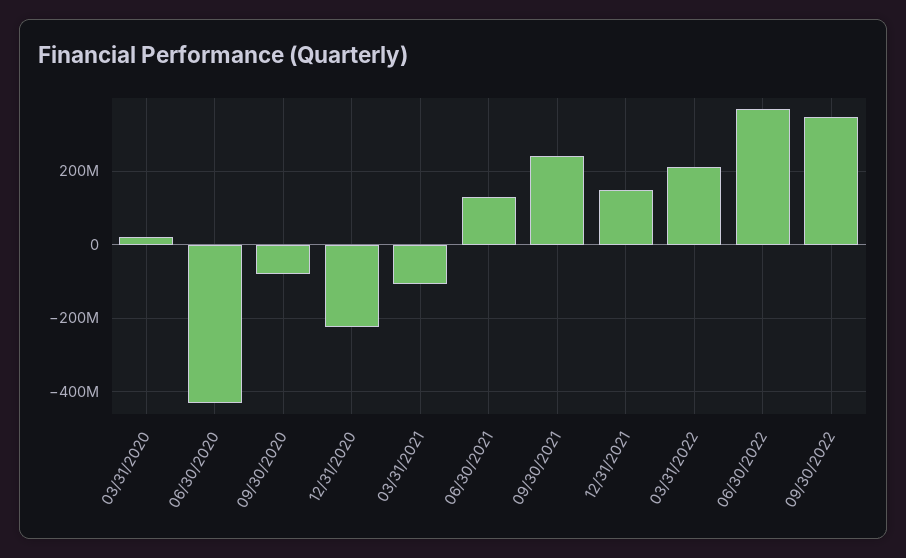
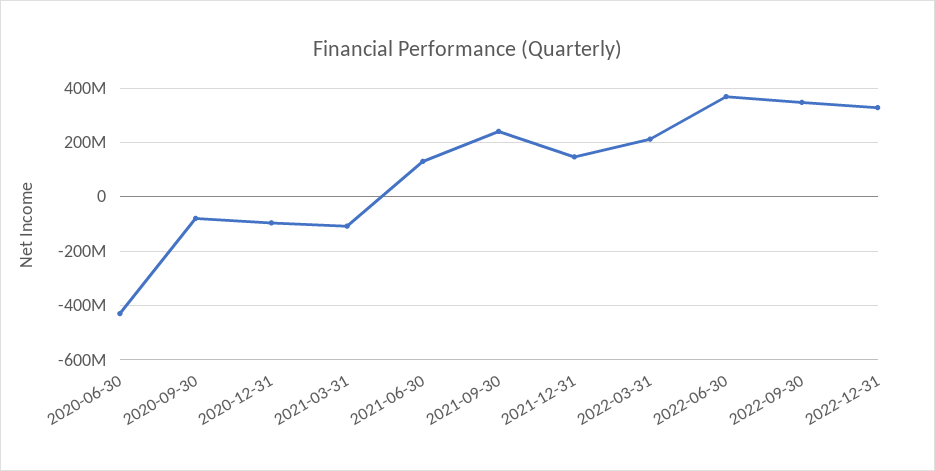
03/31/2020: 20000000 -> none
12/31/2020: -220000000 -> -100000000
2022-12-31: none -> 325000000

